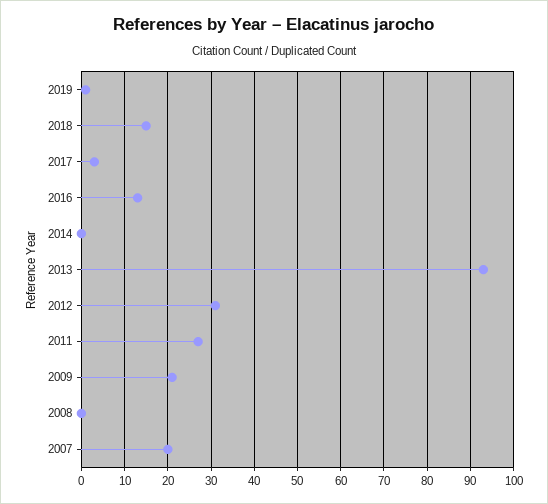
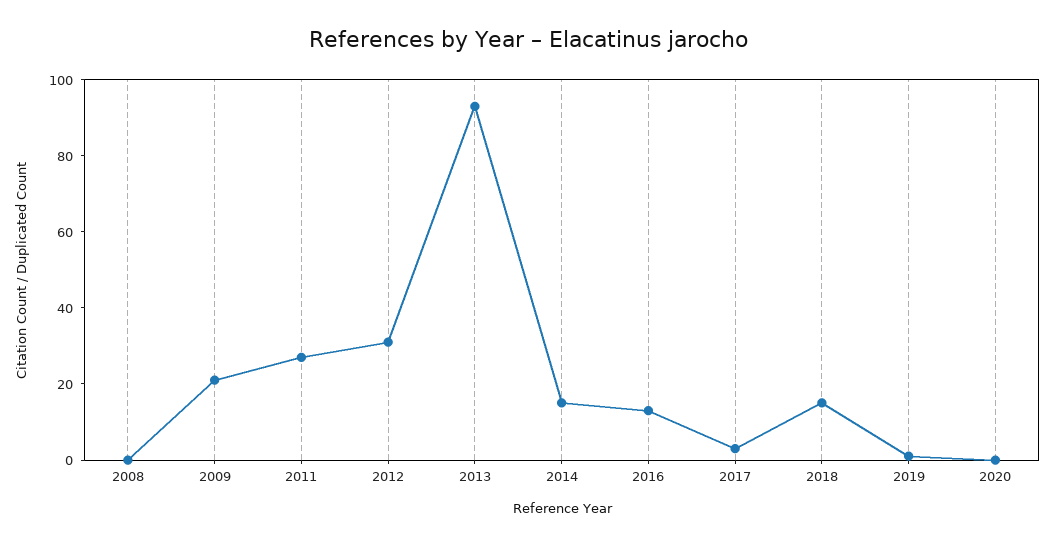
2014: 0 -> 15
2007: 20 -> none
2020: none -> 0

